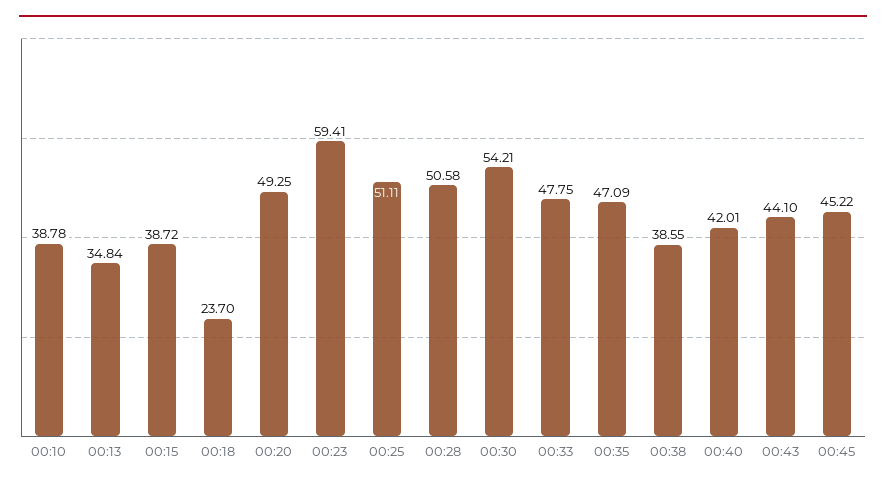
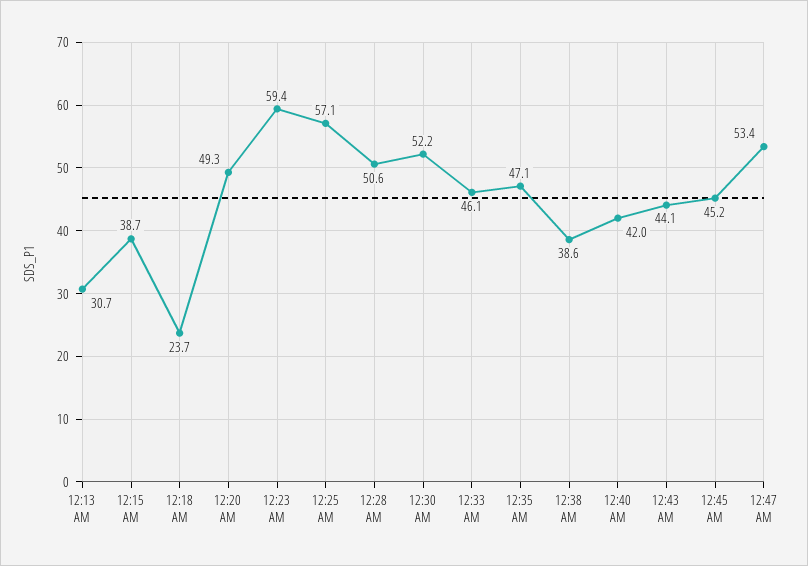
00:10: 38.78 -> none
00:13: 34.84 -> 30.7
00:25: 51.11 -> 57.1
00:30: 54.21 -> 52.2
00:33: 47.75 -> 46.1
12:47 AM: none -> 53.4

